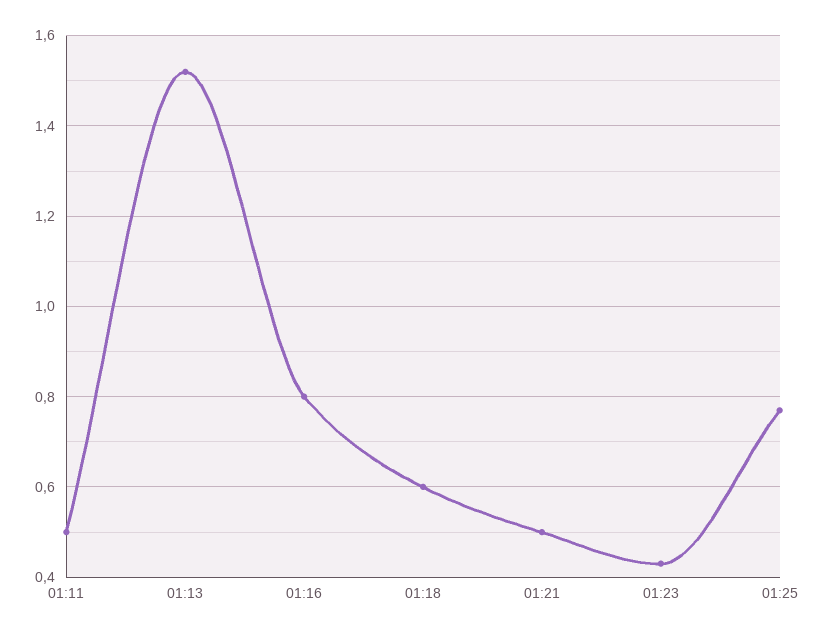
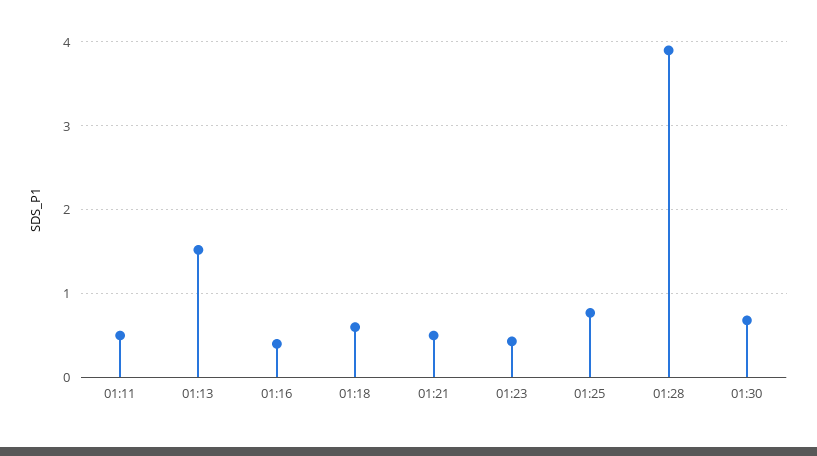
01:16: 0.8 -> 0.4
01:28: none -> 3.9
01:30: none -> 0.7

